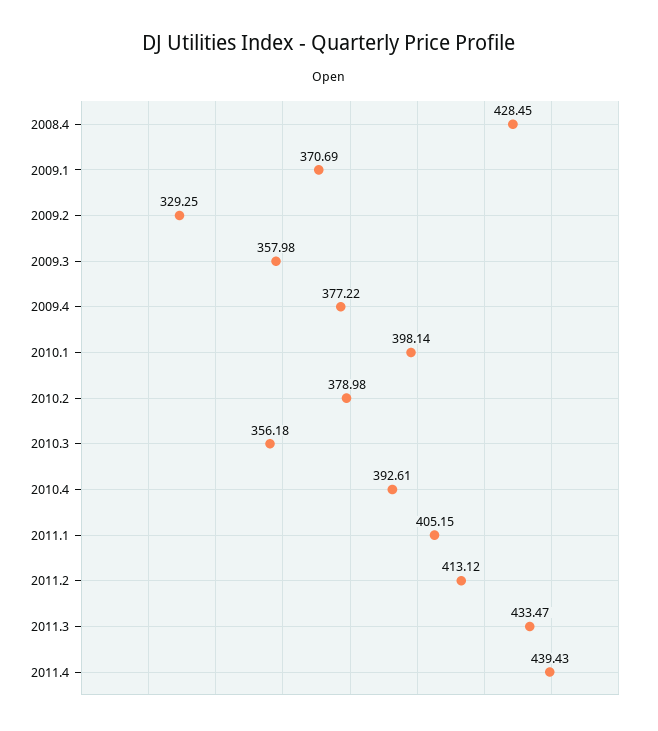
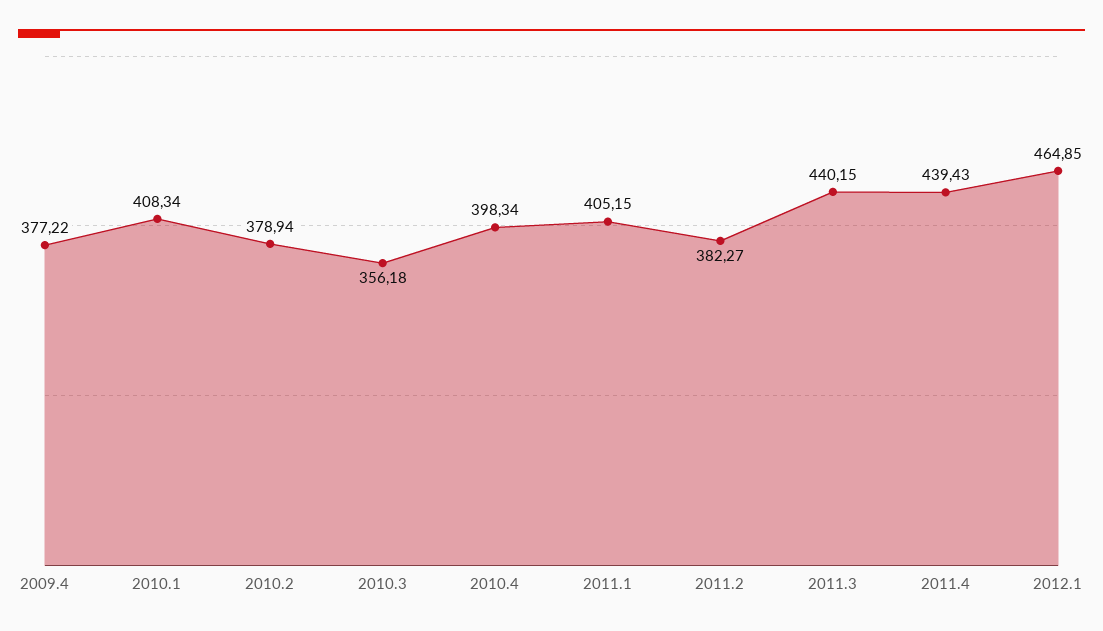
2008.4: 428.45 -> none
2009.1: 370.69 -> none
2009.2: 329.25 -> none
2009.3: 357.98 -> none
2010.1: 398.14 -> 408.34
2010.2: 378.98 -> 378.94
2010.4: 392.61 -> 398.34
2011.2: 413.12 -> 382.27
2011.3: 433.47 -> 440.15
2012.1: none -> 464.85

